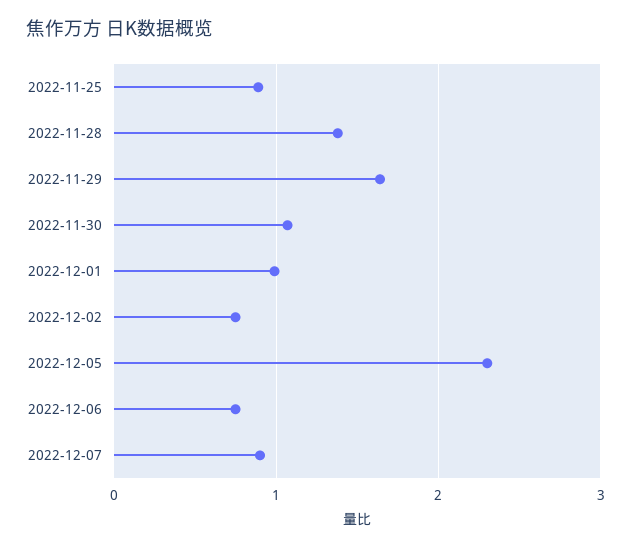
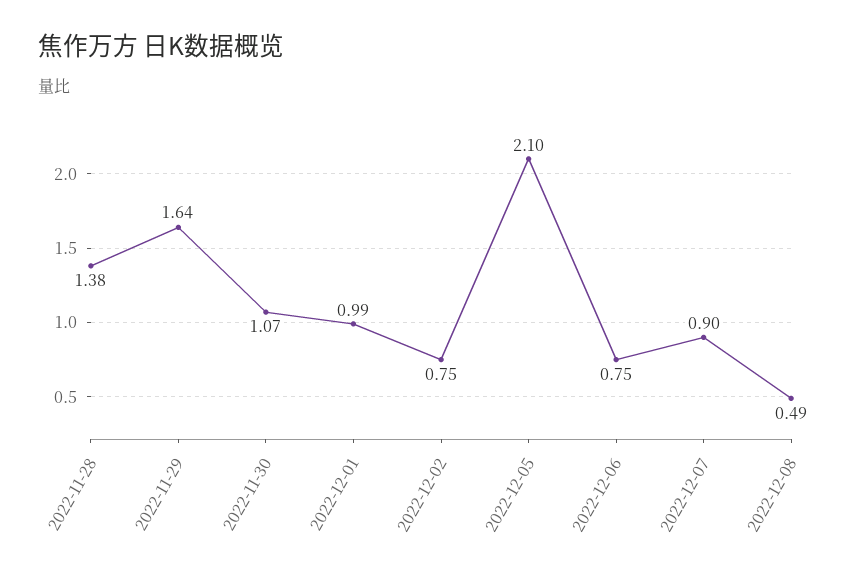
2022-11-25: 0.9 -> none
2022-12-05: 2.3 -> 2.1
2022-12-08: none -> 0.49

